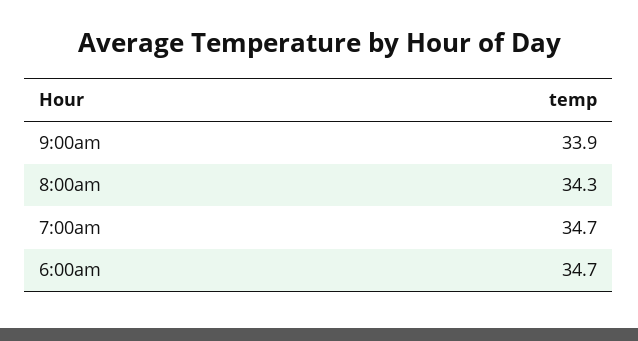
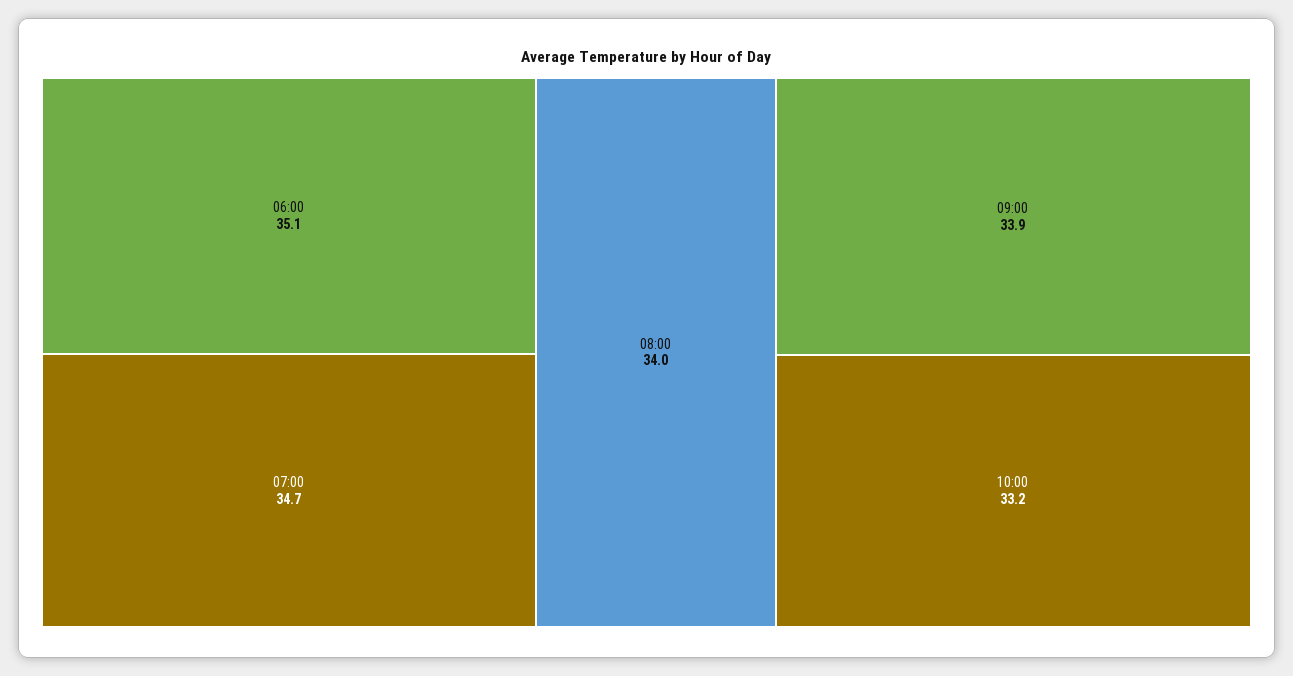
8:00am: 34.3 -> 34
6:00am: 34.7 -> 35.1
10:00: none -> 33.2

